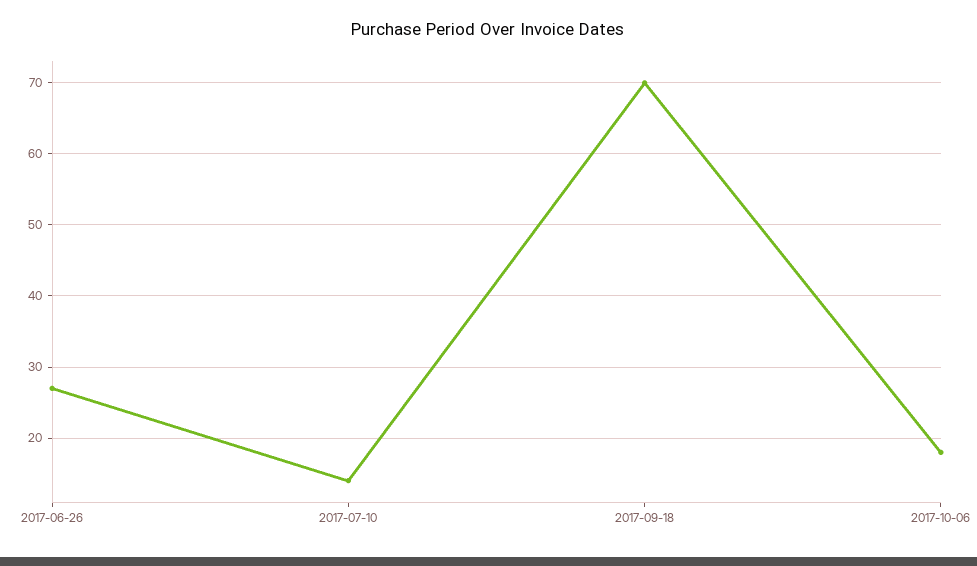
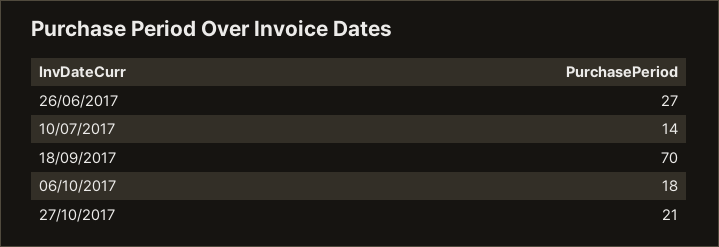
27/10/2017: none -> 21

